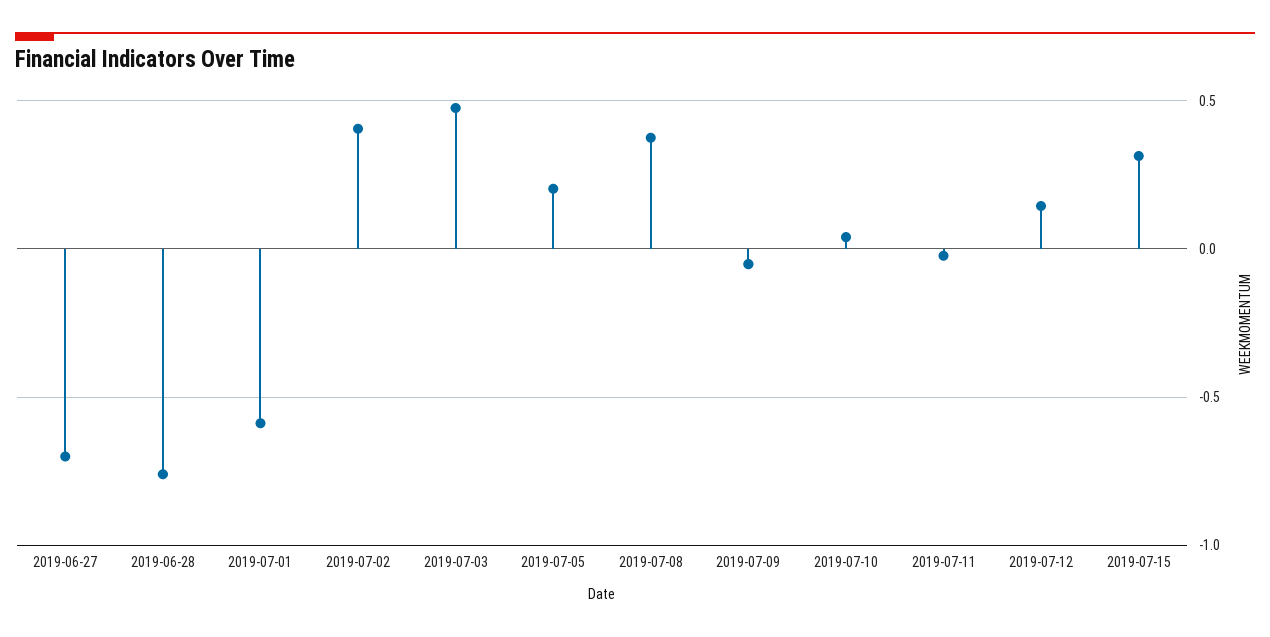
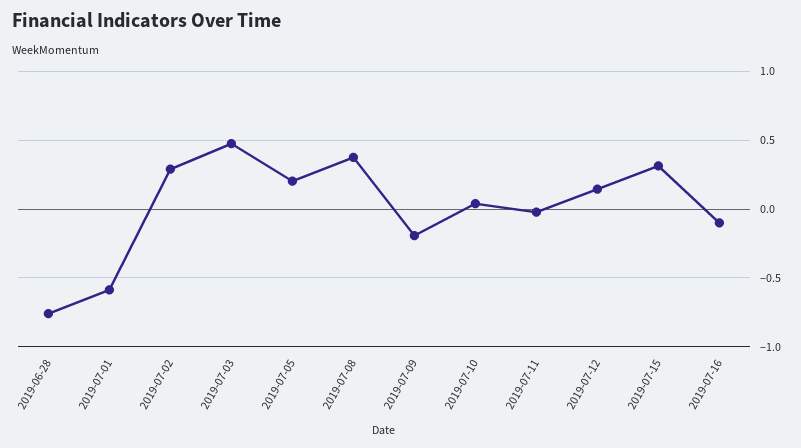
2019-06-27: -0.7 -> none
2019-07-02: 0.4 -> 0.3
2019-07-09: -0.05 -> -0.2
2019-07-16: none -> -0.1

